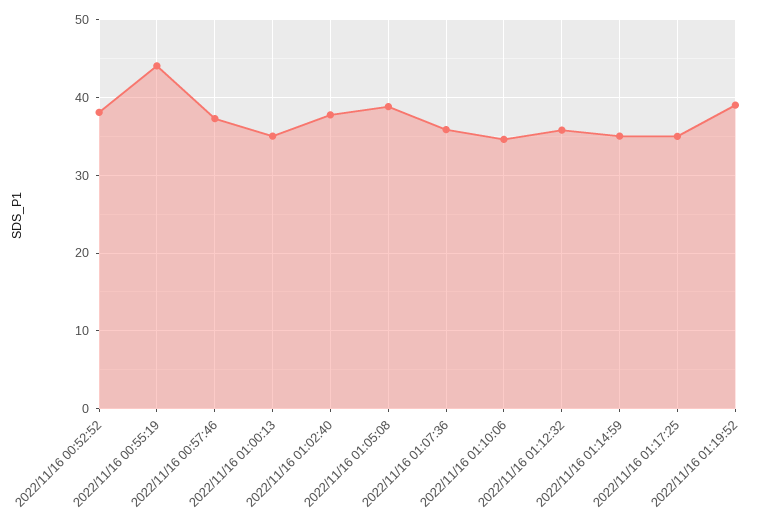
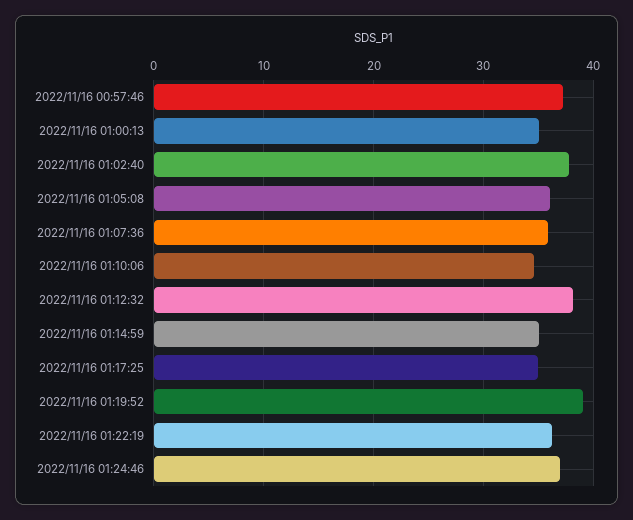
2022/11/16 00:52:52: 38 -> none
2022/11/16 00:55:19: 44 -> none
2022/11/16 01:05:08: 39 -> 36
2022/11/16 01:12:32: 36 -> 38
2022/11/16 01:22:19: none -> 36
2022/11/16 01:24:46: none -> 37

